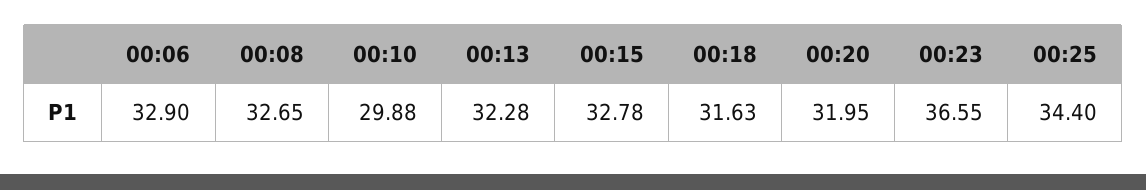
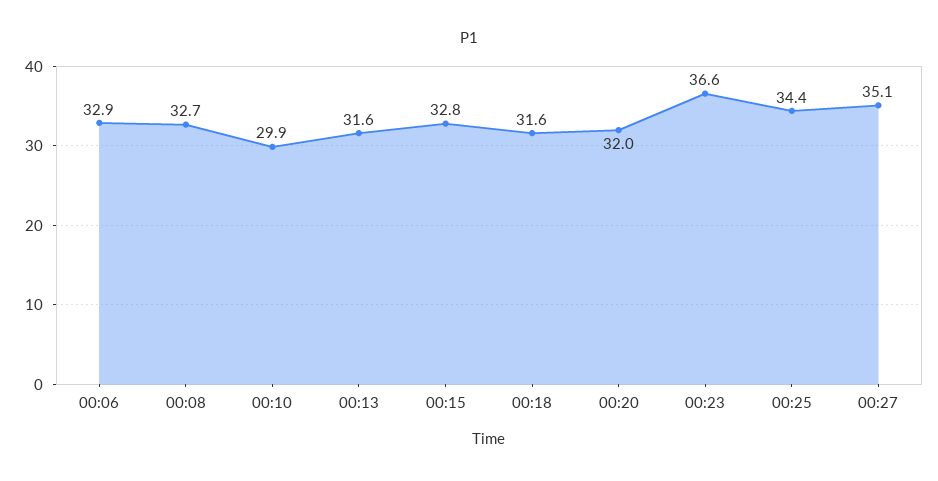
00:13: 32.28 -> 31.6
00:27: none -> 35.1

